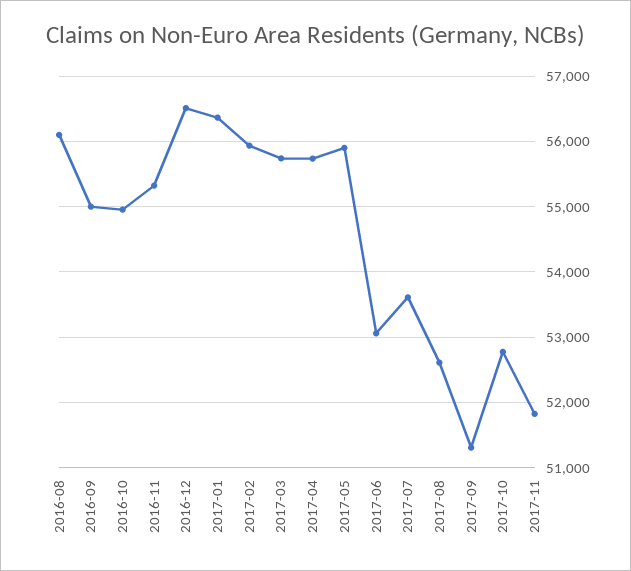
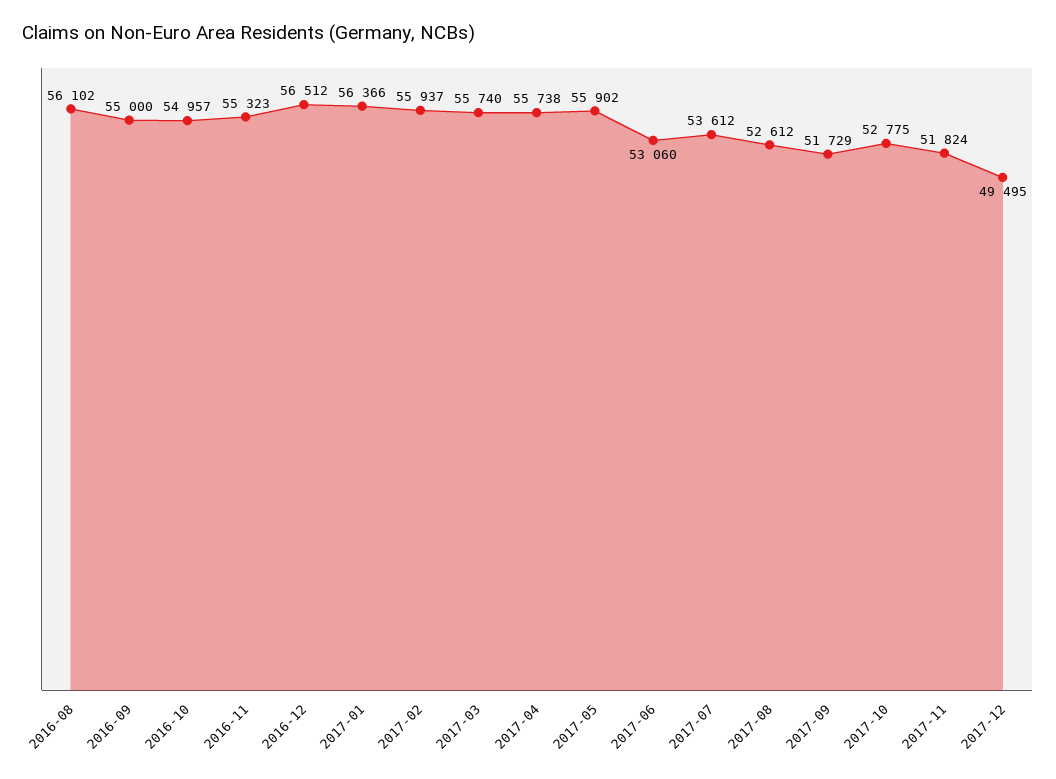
2017-09: 51300 -> 51729
2017-12: none -> 49495

